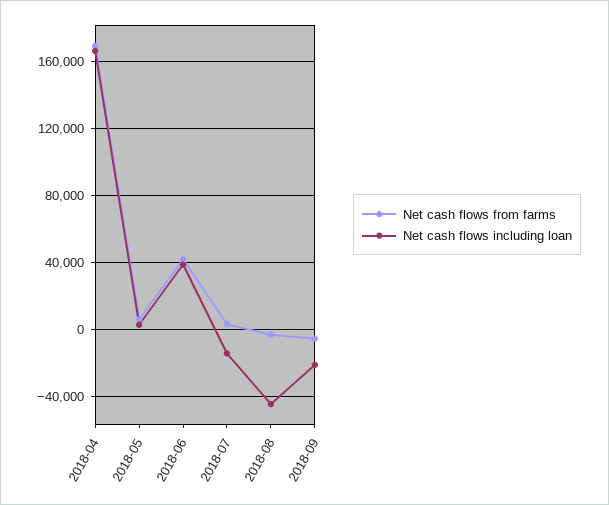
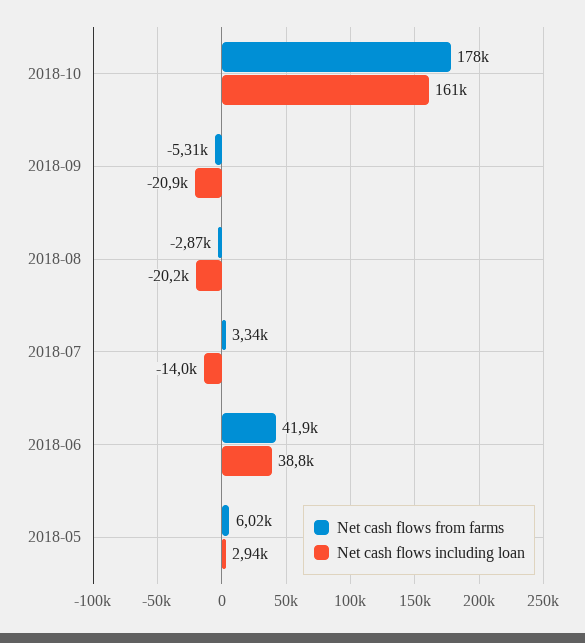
Net cash flows from farms, 2018-04: 170000 -> none
Net cash flows including loan, 2018-04: 165000 -> none
Net cash flows including loan, 2018-08: -45000 -> -20200
Net cash flows from farms, 2018-10: none -> 178000
Net cash flows including loan, 2018-10: none -> 161000

